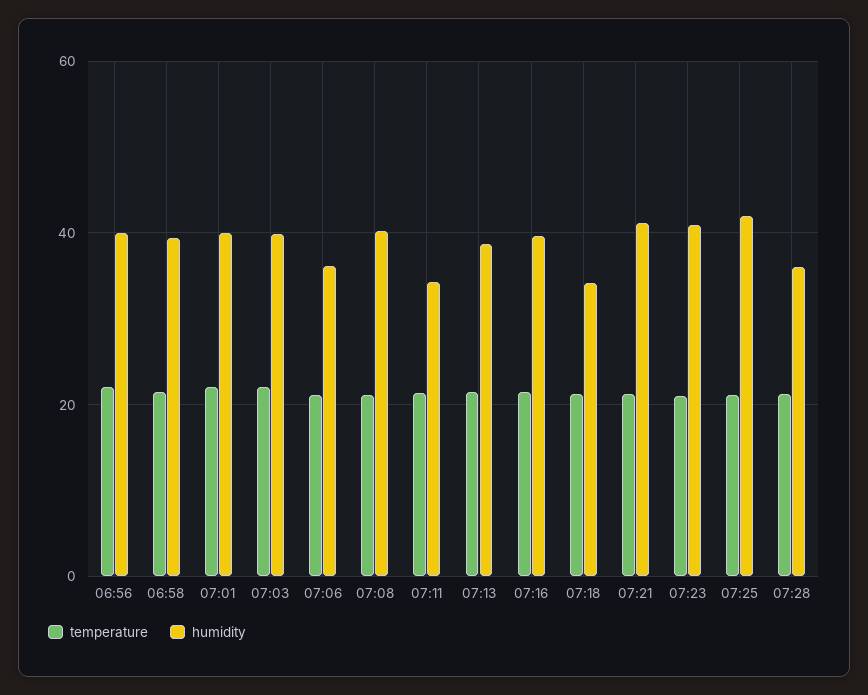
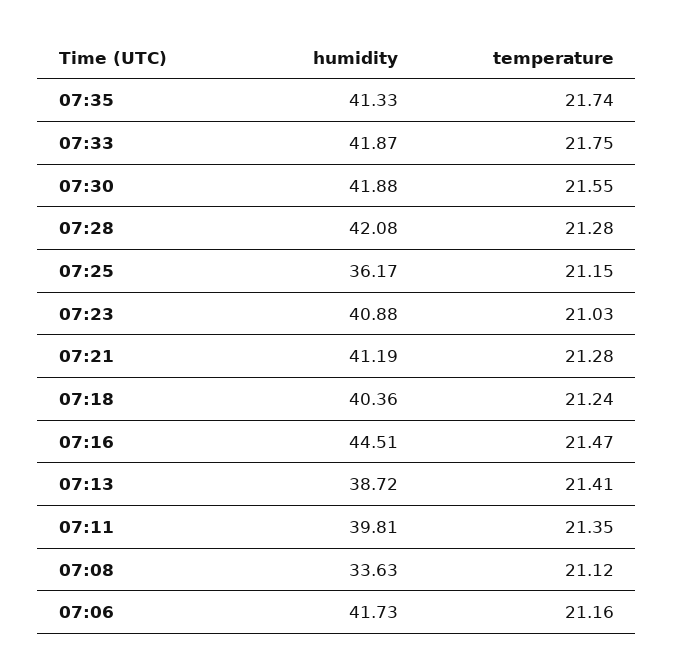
temperature, 06:56: 22 -> none
humidity, 06:56: 40 -> none
temperature, 06:58: 22 -> none
humidity, 06:58: 40 -> none
temperature, 07:01: 22 -> none
humidity, 07:01: 40 -> none
temperature, 07:03: 22 -> none
humidity, 07:03: 40 -> none
humidity, 07:06: 36 -> 41.73
humidity, 07:08: 40 -> 33.63
humidity, 07:11: 34 -> 39.81
humidity, 07:16: 40 -> 44.51
humidity, 07:18: 34 -> 40.36
humidity, 07:25: 42 -> 36.17
humidity, 07:28: 36 -> 42.08
humidity, 07:35: none -> 41.33
temperature, 07:35: none -> 21.74
humidity, 07:33: none -> 41.87
temperature, 07:33: none -> 21.75
humidity, 07:30: none -> 41.88
temperature, 07:30: none -> 21.55

